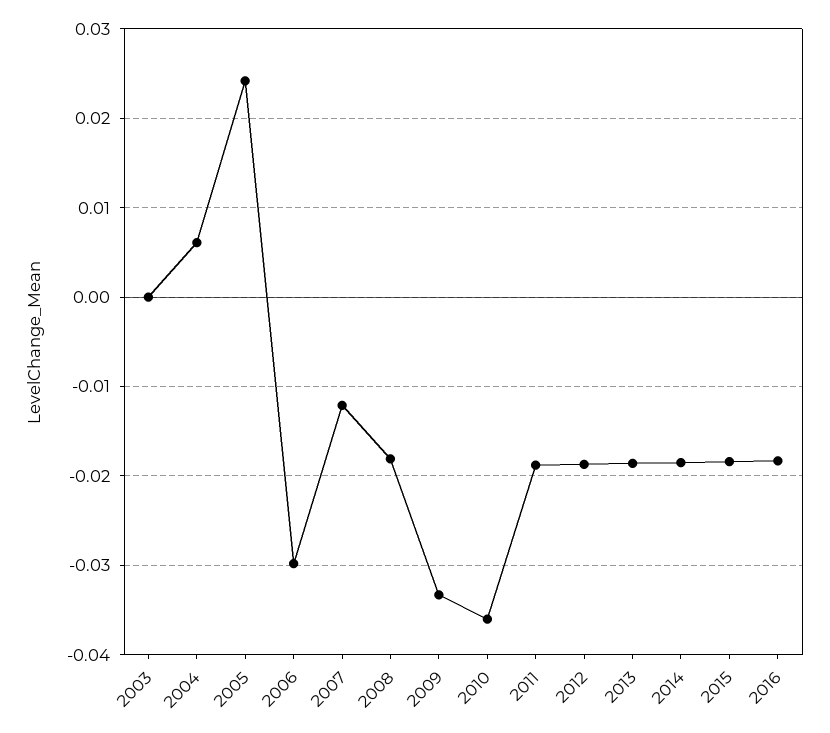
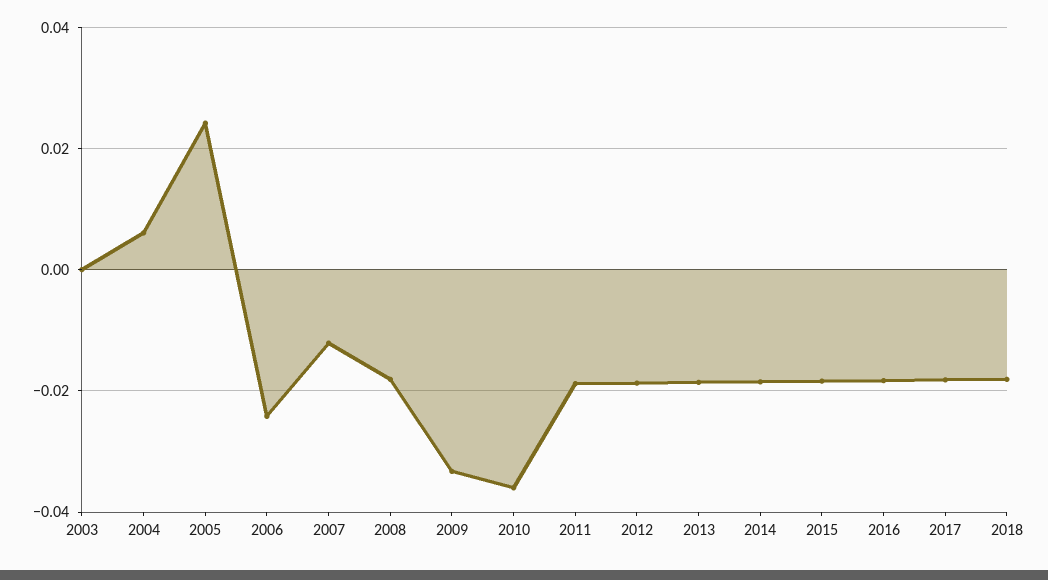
2006: -0.03 -> -0.024
2017: none -> -0.018
2018: none -> -0.018

